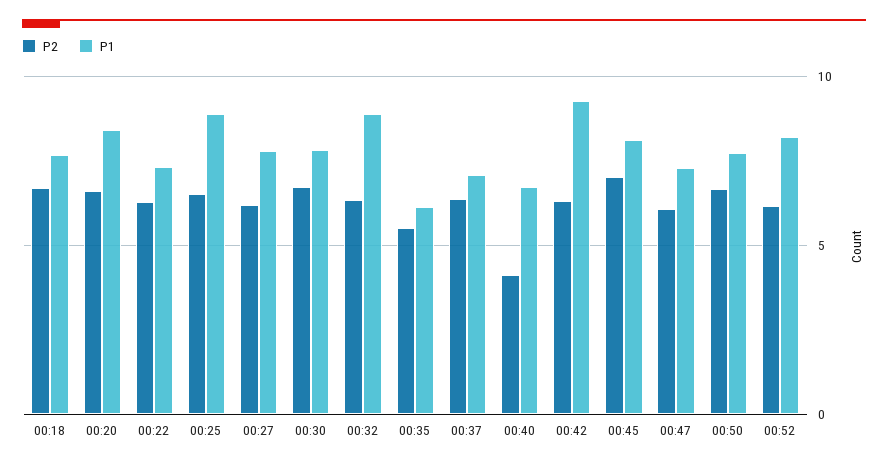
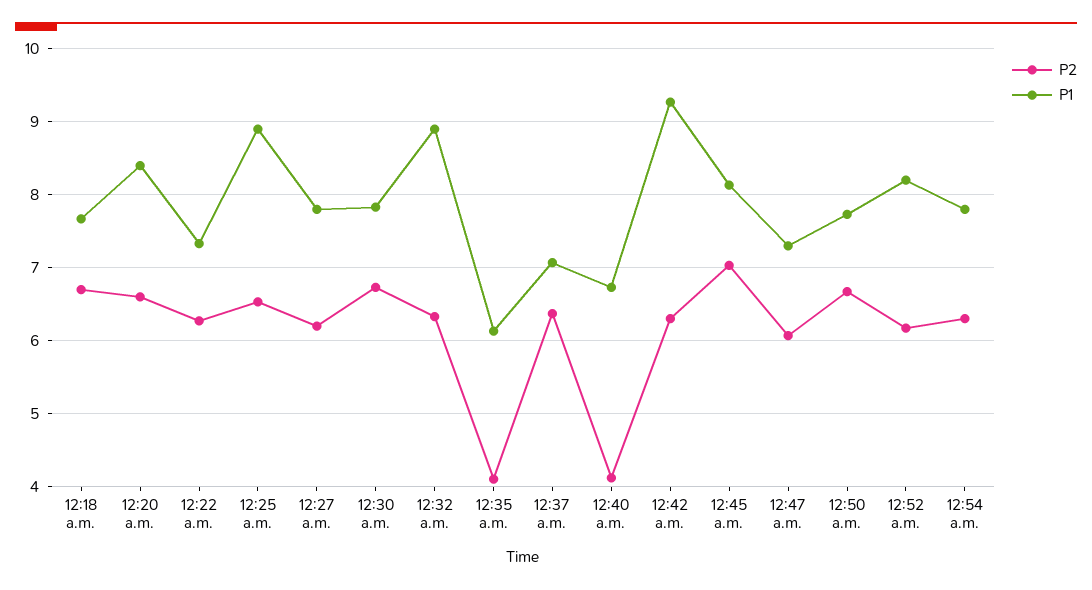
P2, 00:35: 5.5 -> 4.1
P2, 12:54 a.m.: none -> 6.3
P1, 12:54 a.m.: none -> 7.8

